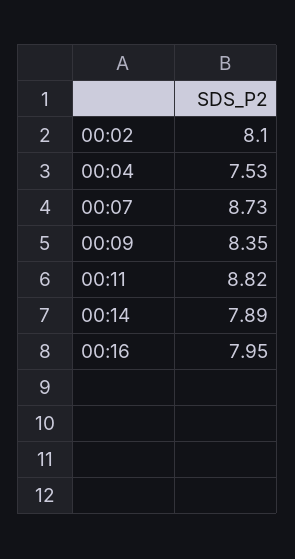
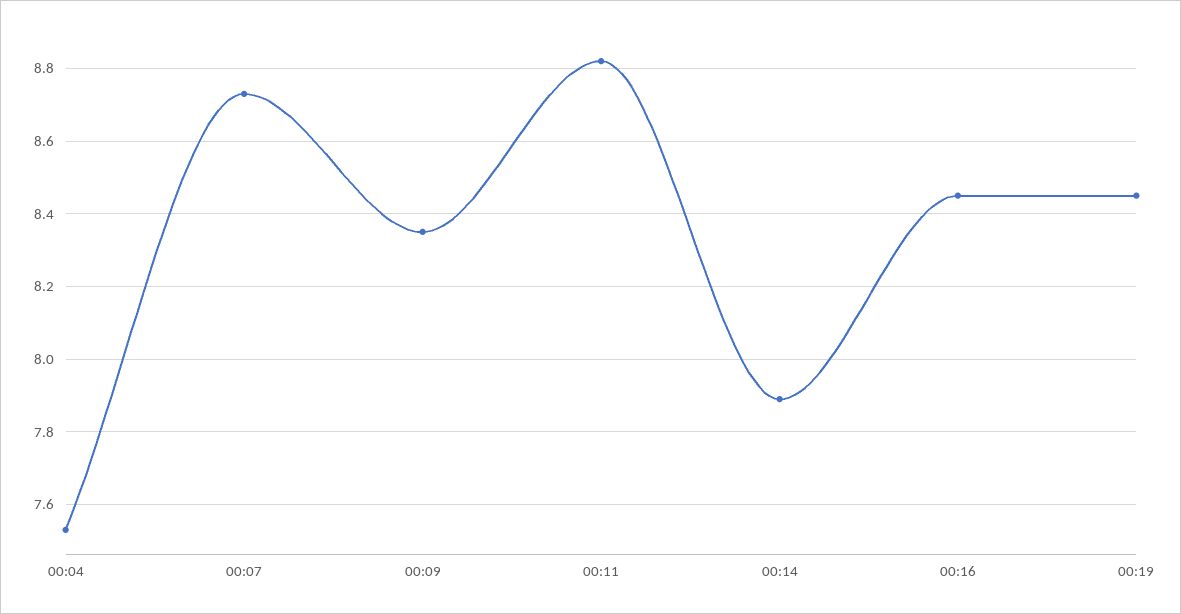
00:02: 8.1 -> none
00:16: 7.95 -> 8.45
00:19: none -> 8.45

